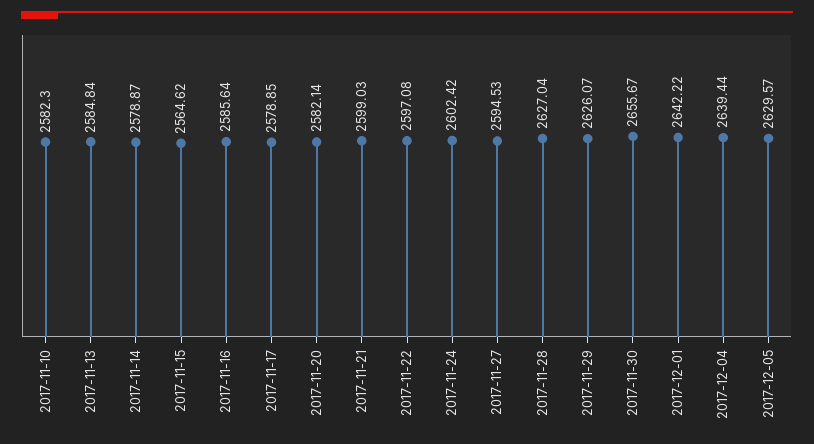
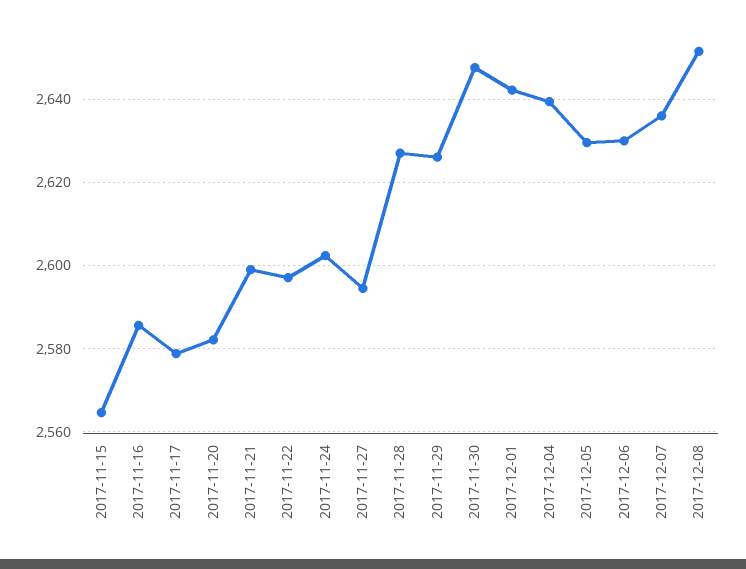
2017-11-10: 2582.3 -> none
2017-11-13: 2584.84 -> none
2017-11-14: 2578.87 -> none
2017-11-30: 2655.67 -> 2648
2017-12-06: none -> 2630
2017-12-07: none -> 2636
2017-12-08: none -> 2652

